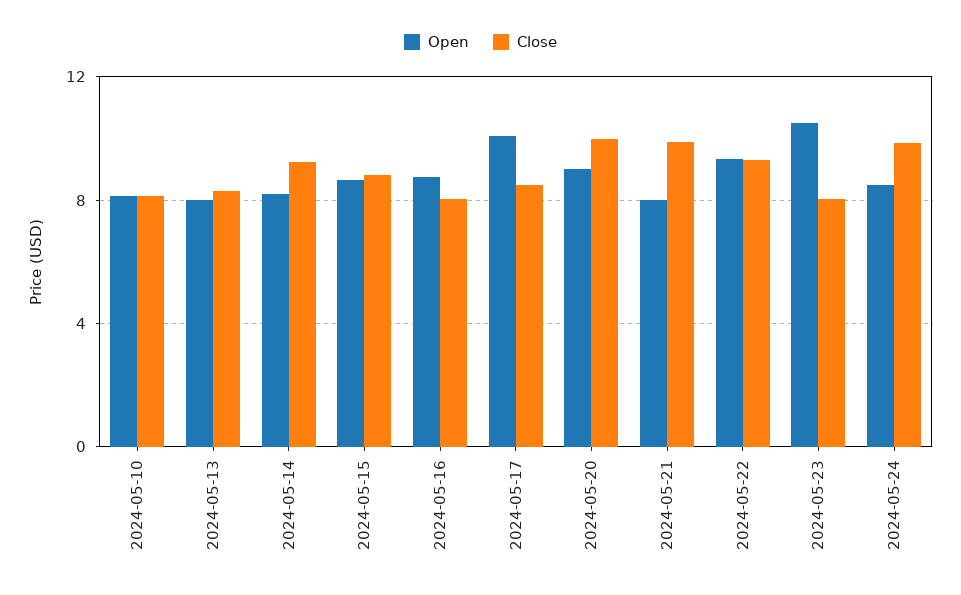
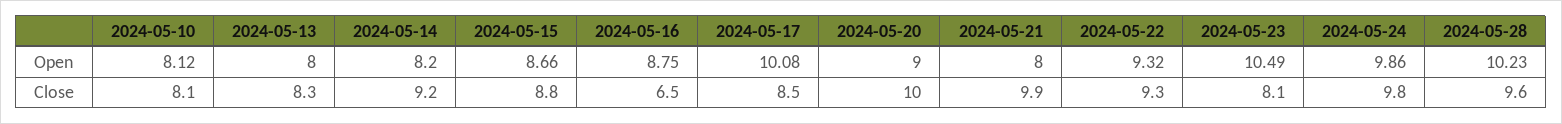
Close, 2024-05-16: 8 -> 6.5
Open, 2024-05-24: 8.5 -> 9.86
Open, 2024-05-28: none -> 10.23
Close, 2024-05-28: none -> 9.6

